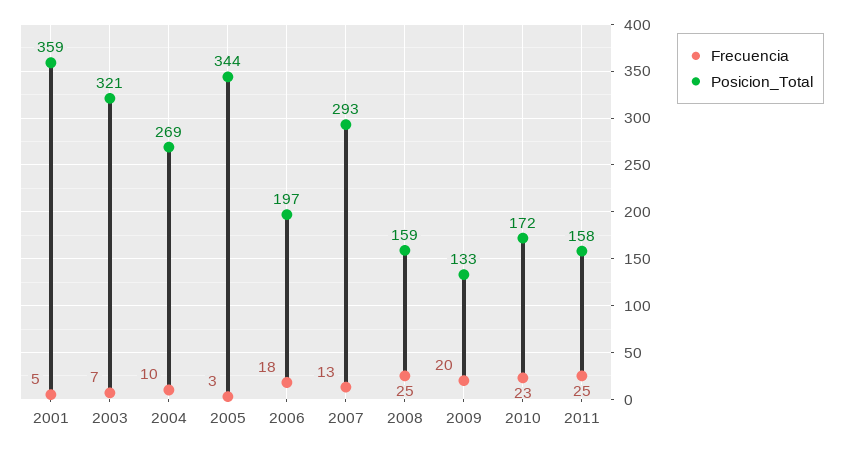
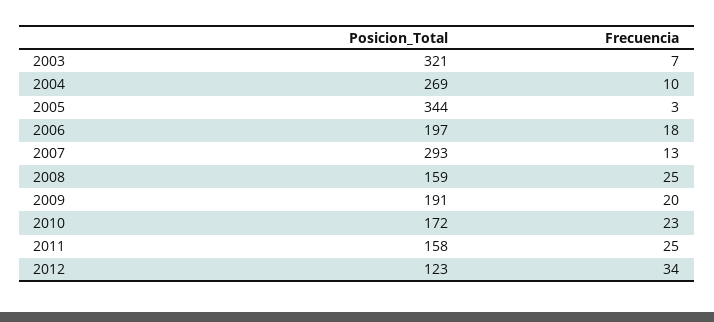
Frecuencia, 2001: 5 -> none
Posicion_Total, 2001: 359 -> none
Posicion_Total, 2009: 133 -> 191
Posicion_Total, 2012: none -> 123
Frecuencia, 2012: none -> 34

